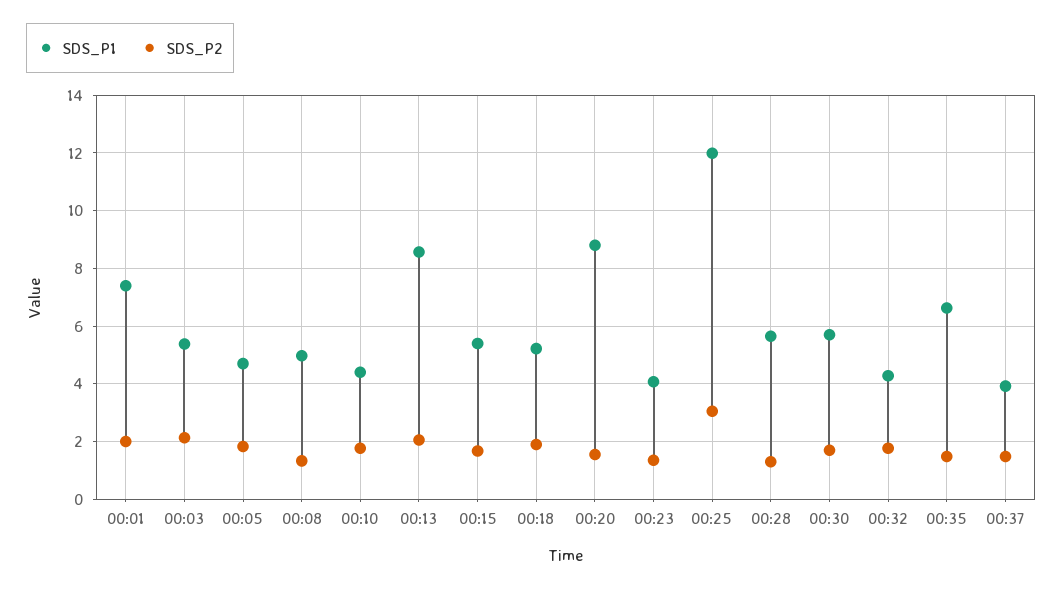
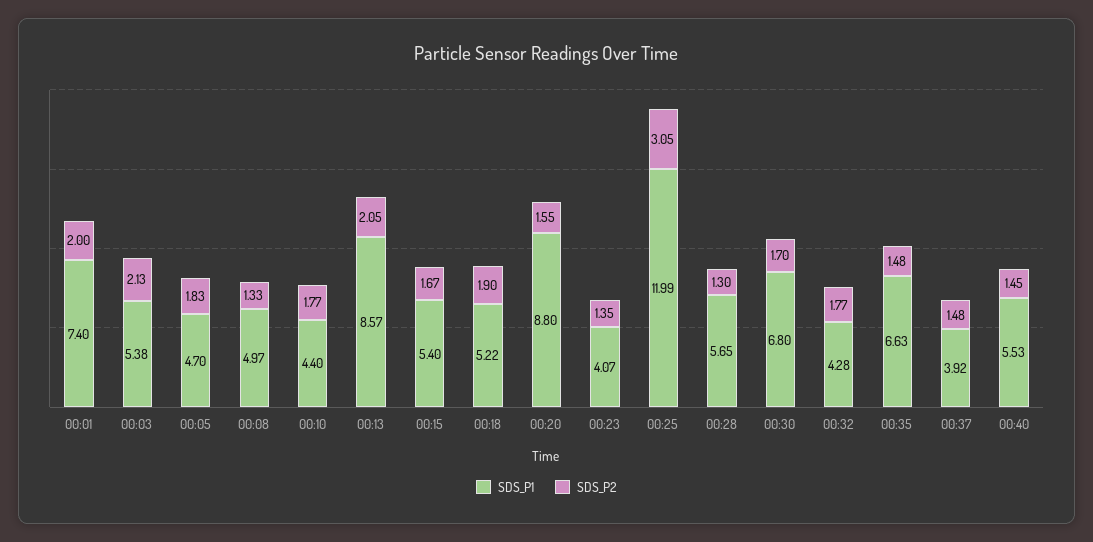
SDS_P1, 00:30: 5.75 -> 6.8
SDS_P1, 00:40: none -> 5.53
SDS_P2, 00:40: none -> 1.45

